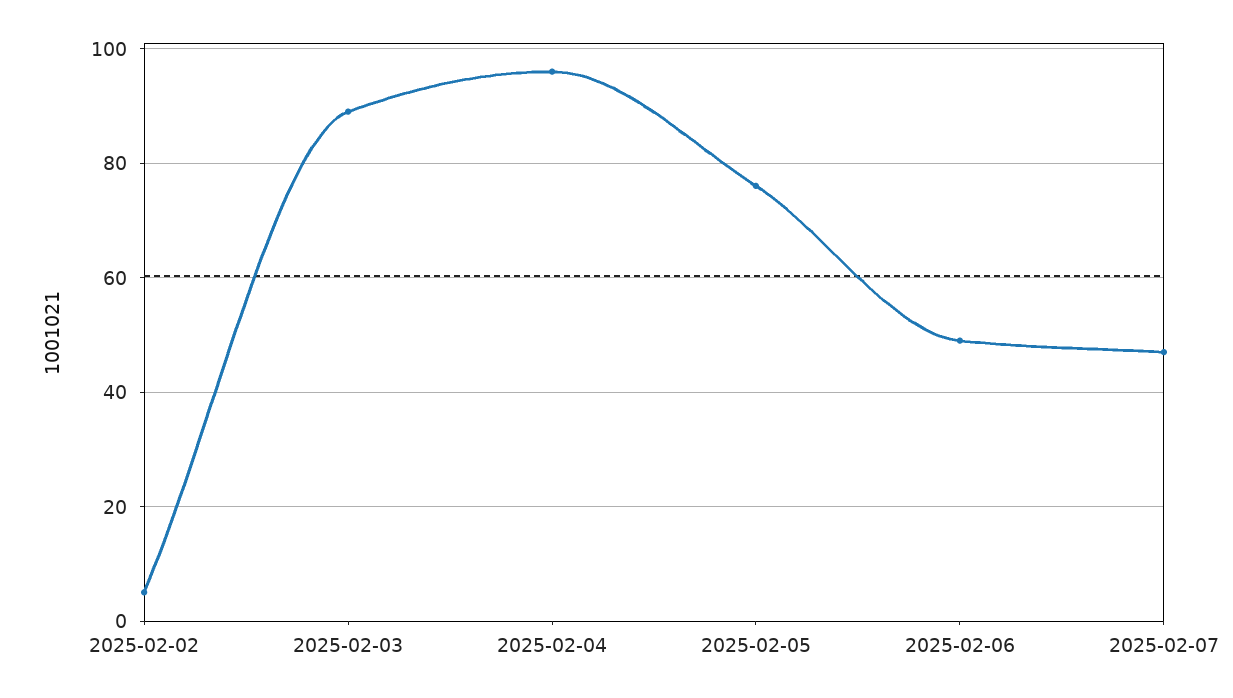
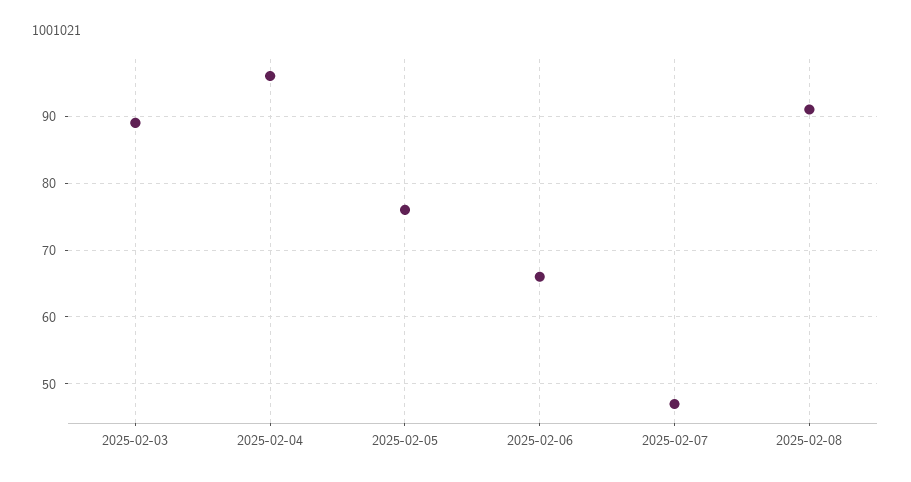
2025-02-02: 5 -> none
2025-02-06: 50 -> 66
2025-02-08: none -> 91

